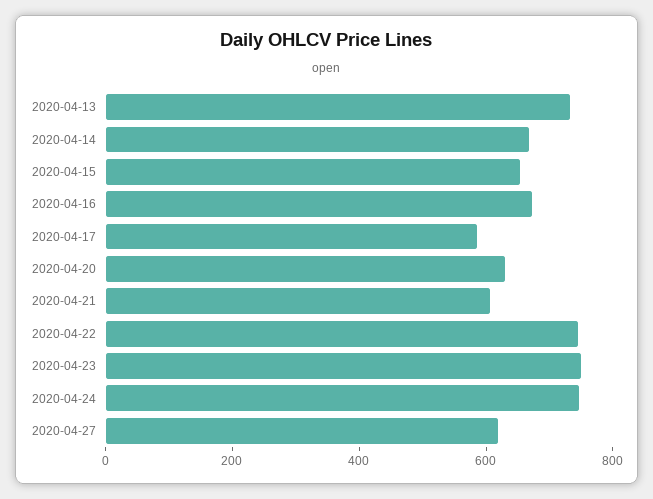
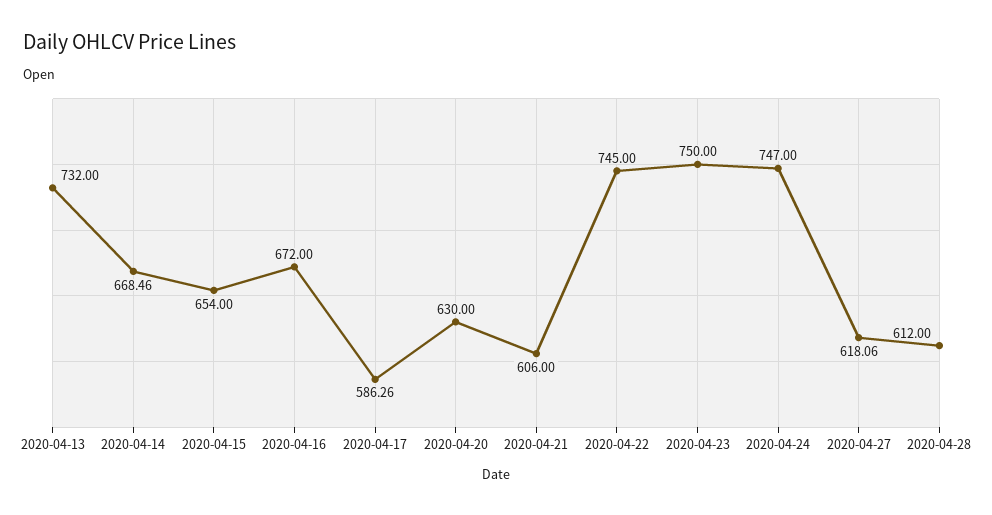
2020-04-28: none -> 612

